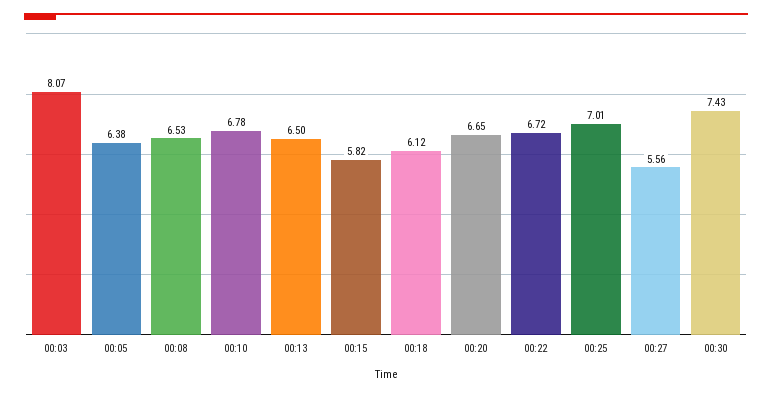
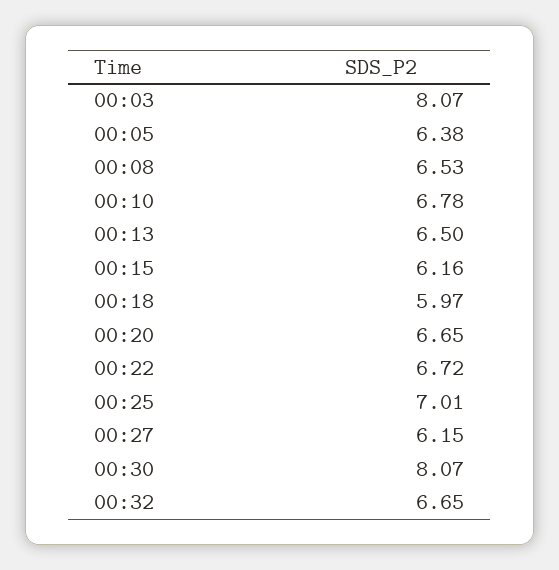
00:15: 5.82 -> 6.16
00:18: 6.12 -> 5.97
00:27: 5.56 -> 6.15
00:30: 7.43 -> 8.07
00:32: none -> 6.65

